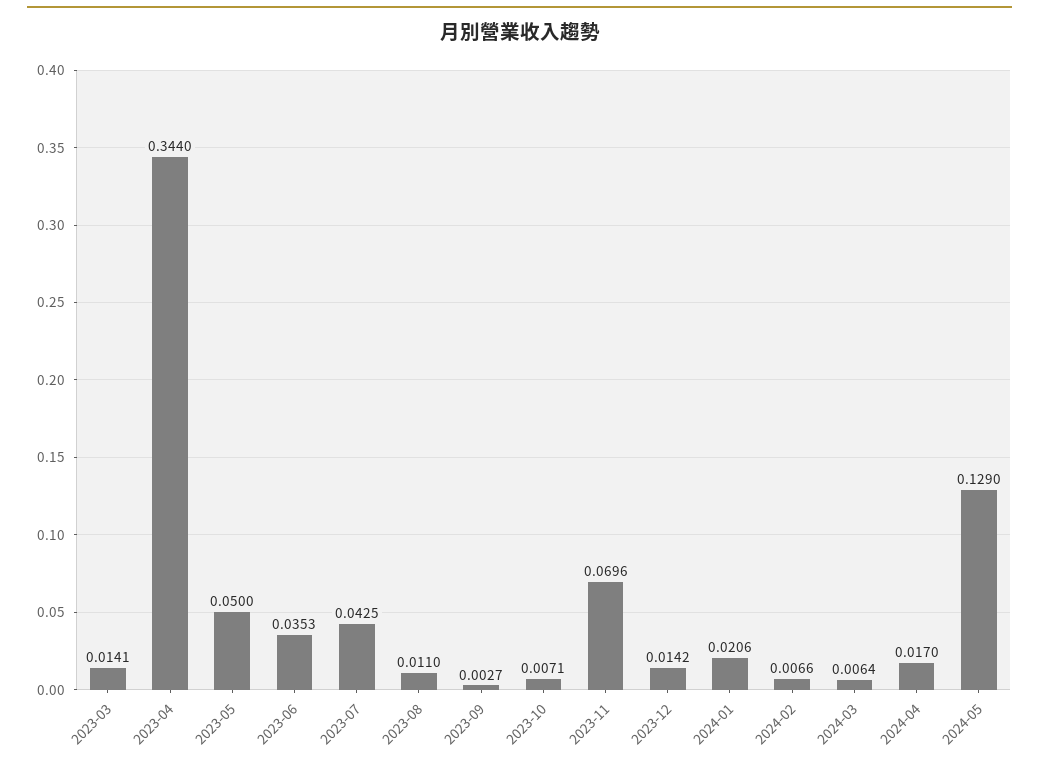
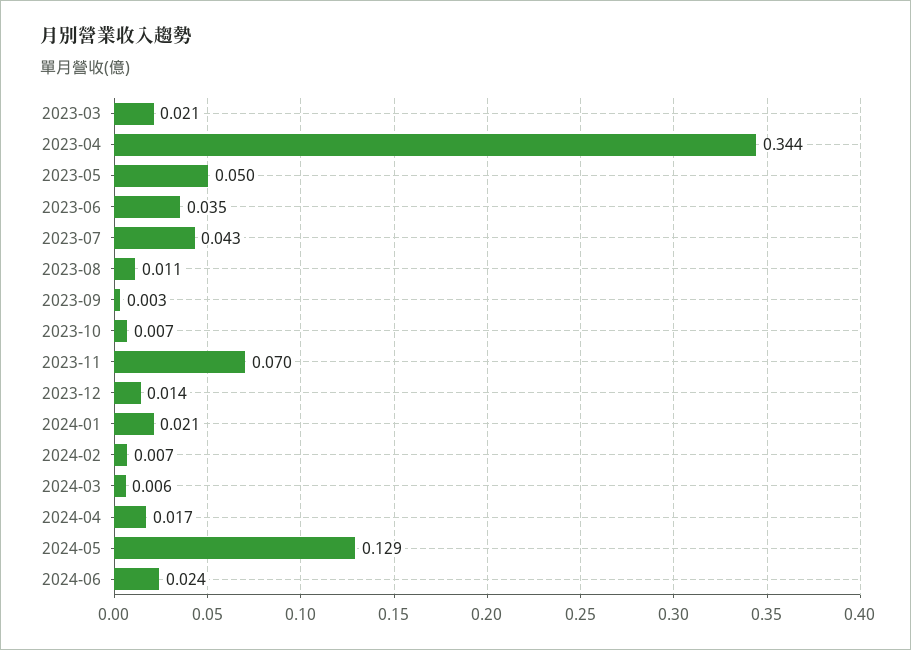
2023-03: 0.0141 -> 0.021
2024-06: none -> 0.024

